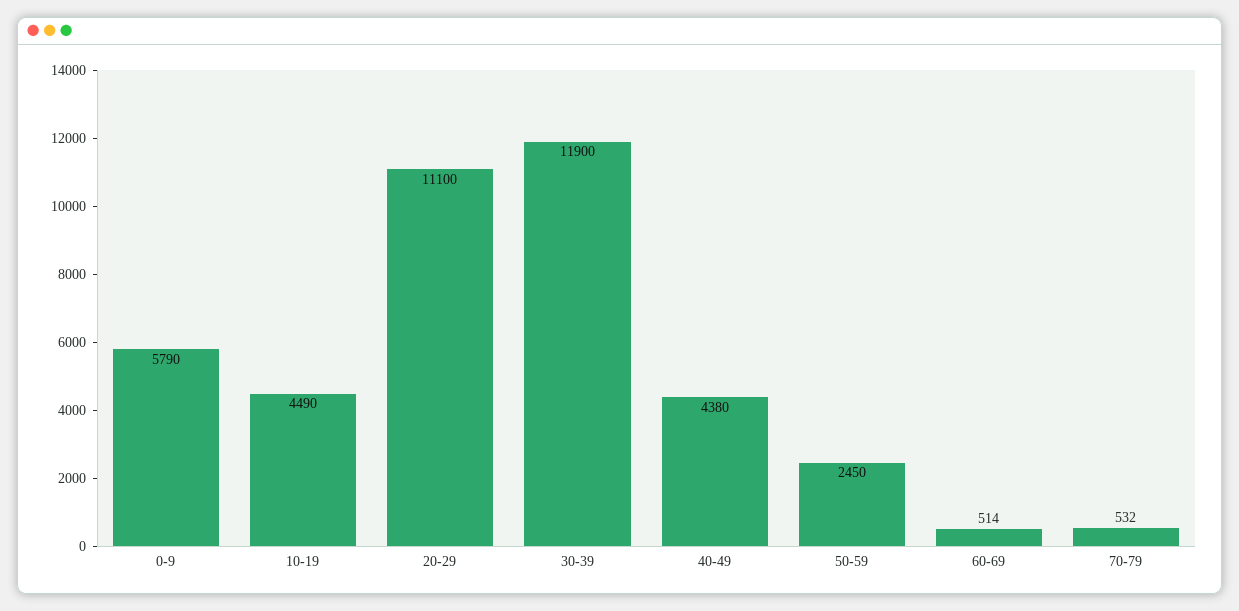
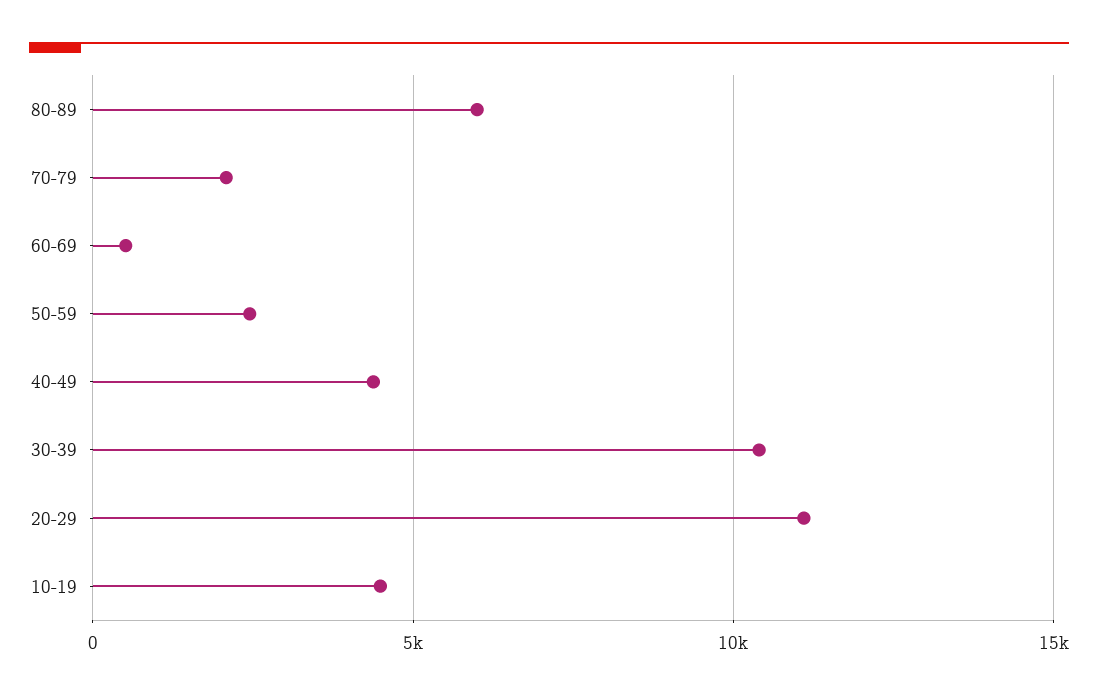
0-9: 5790 -> none
30-39: 11900 -> 10500
70-79: 532 -> 2000
80-89: none -> 6000

